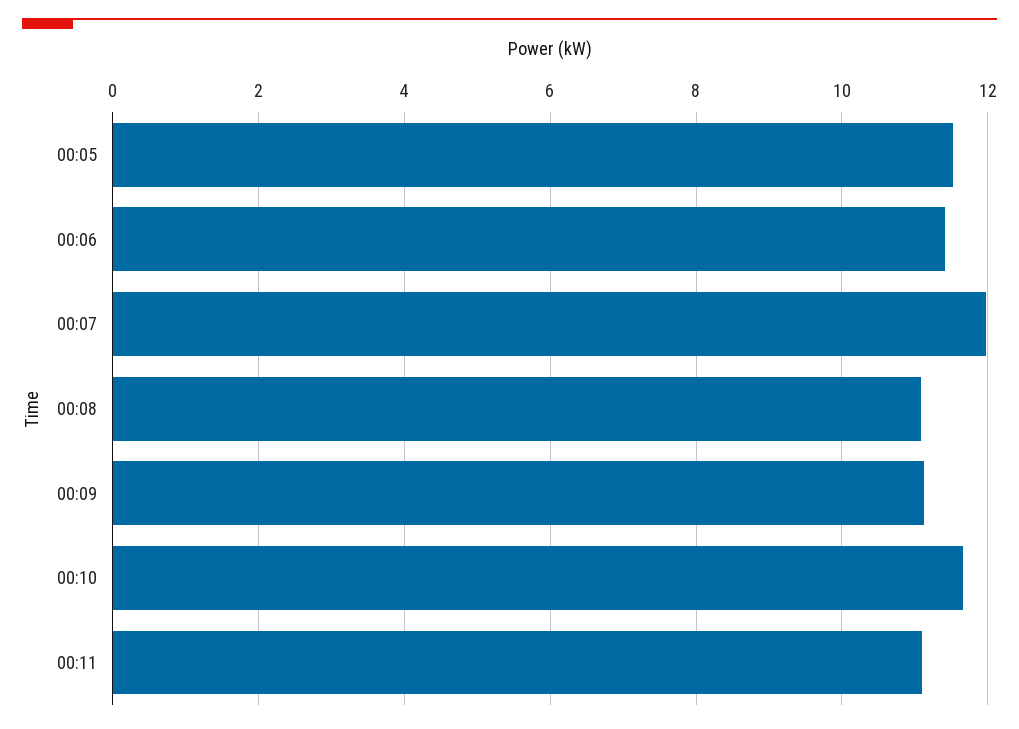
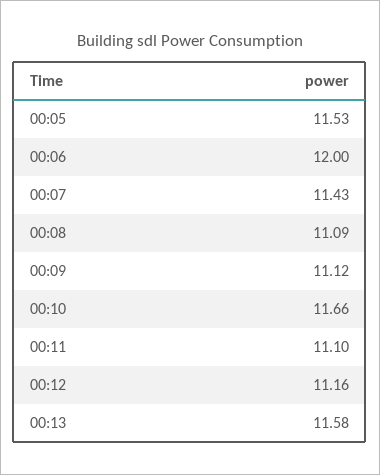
00:06: 11.4 -> 12
00:07: 12 -> 11.43
00:12: none -> 11.16
00:13: none -> 11.58

